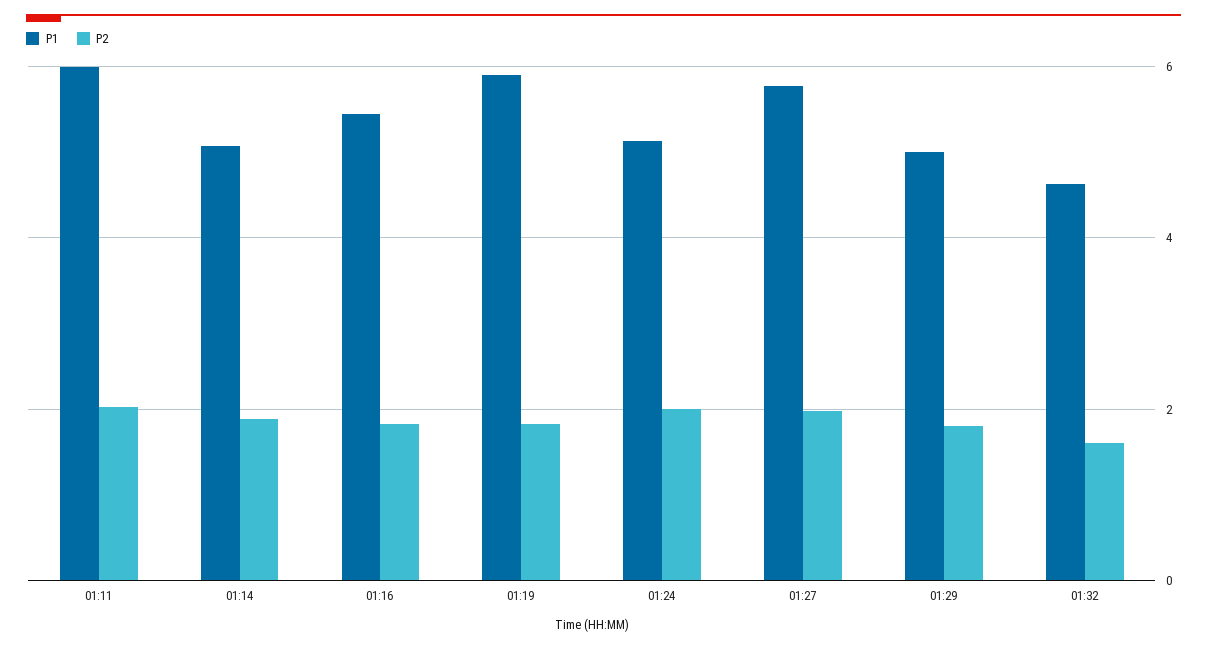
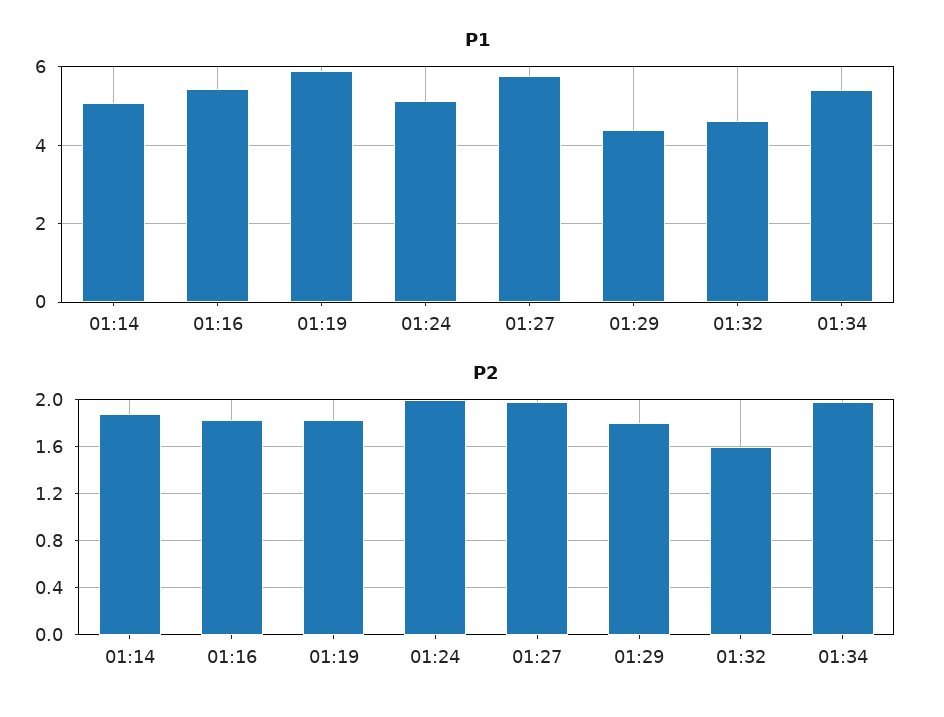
P1, 01:11: 6 -> none
P2, 01:11: 2 -> none
P1, 01:29: 5 -> 4.4
P1, 01:34: none -> 5.4
P2, 01:34: none -> 2

